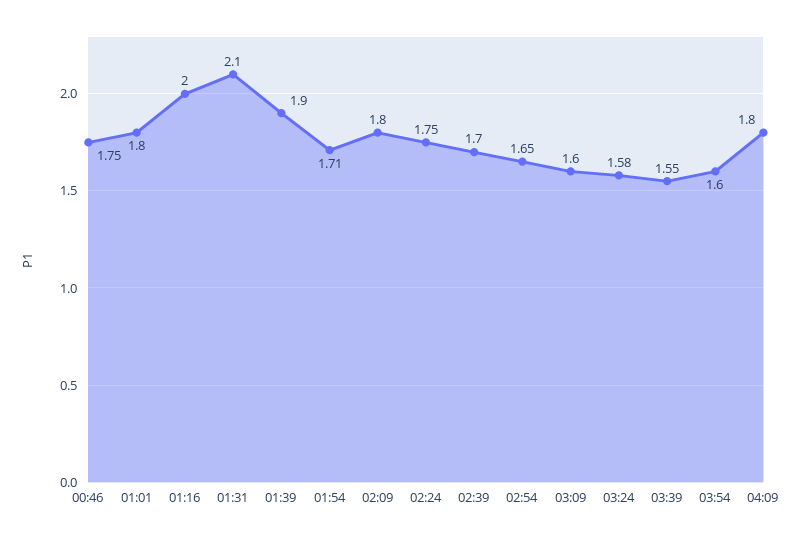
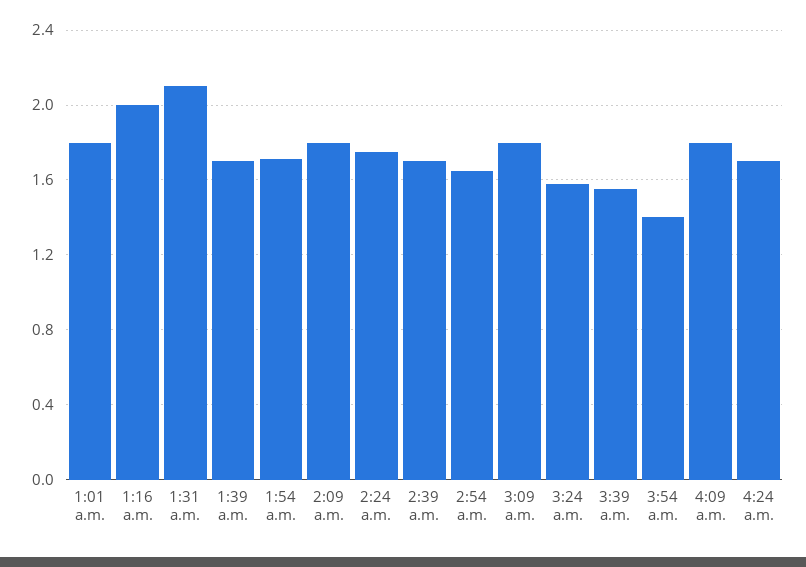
00:46: 1.75 -> none
01:39: 1.9 -> 1.7
03:09: 1.6 -> 1.8
03:54: 1.6 -> 1.4
4:24 a.m.: none -> 1.7

